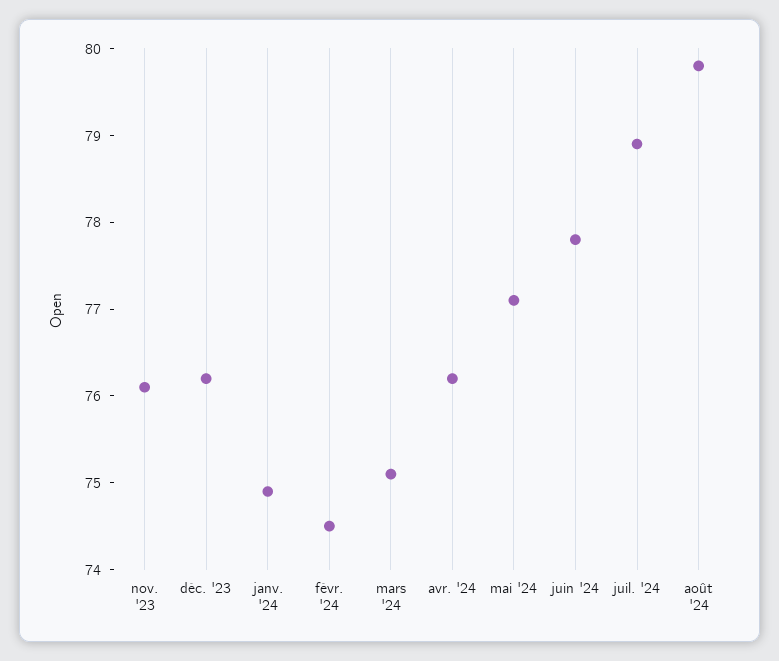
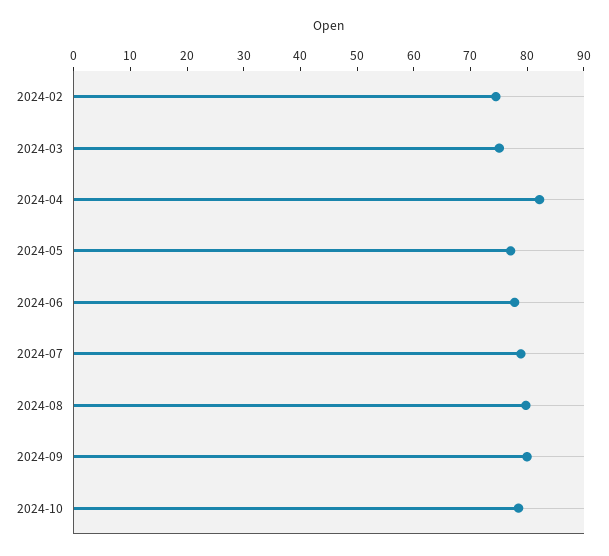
nov. '23: 76.1 -> none
déc. '23: 76.2 -> none
janv. '24: 74.9 -> none
avr. '24: 76.2 -> 82
2024-09: none -> 80
2024-10: none -> 78

